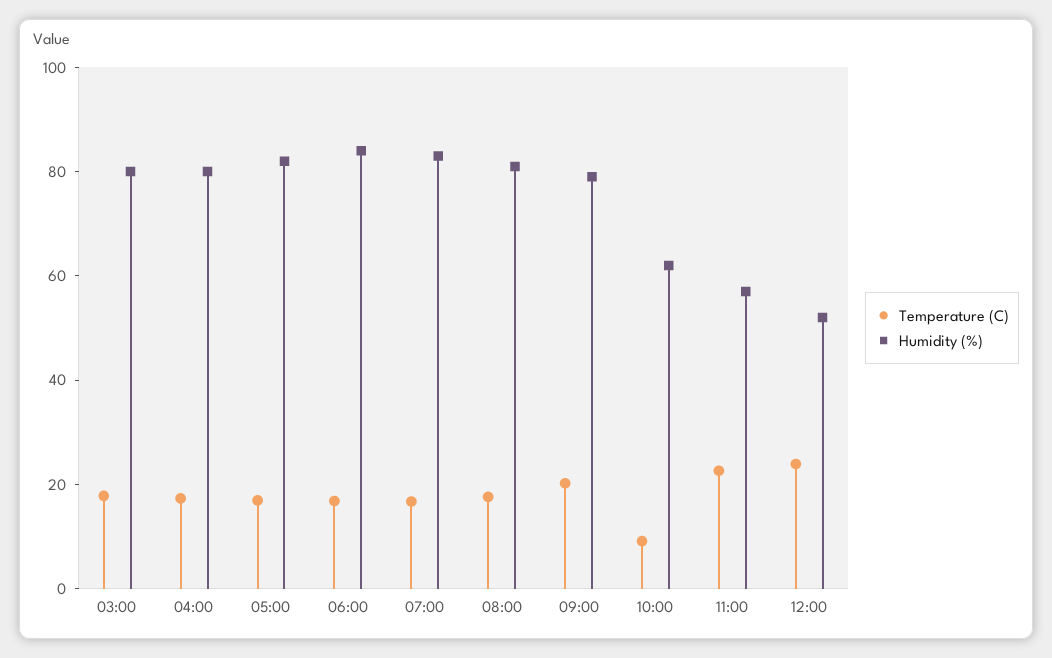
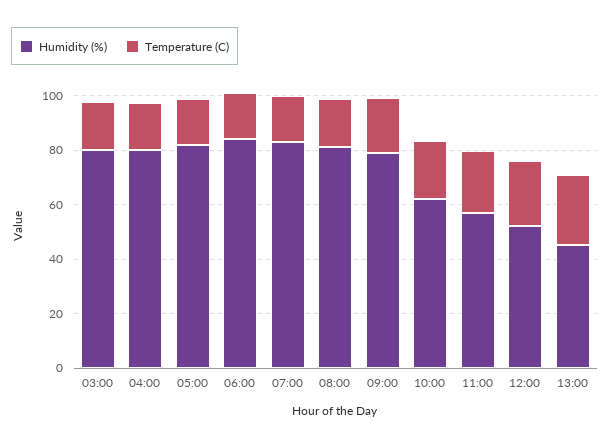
Temperature (C), 10:00: 10 -> 20
Humidity (%), 13:00: none -> 45
Temperature (C), 13:00: none -> 25

